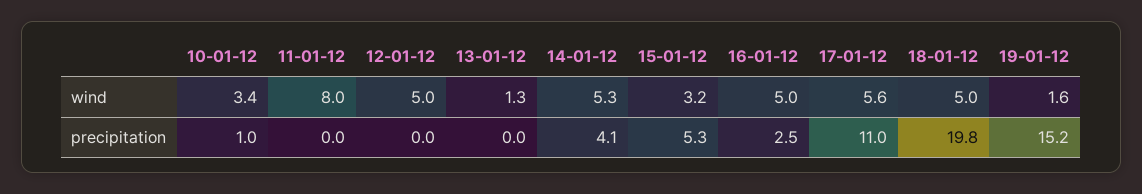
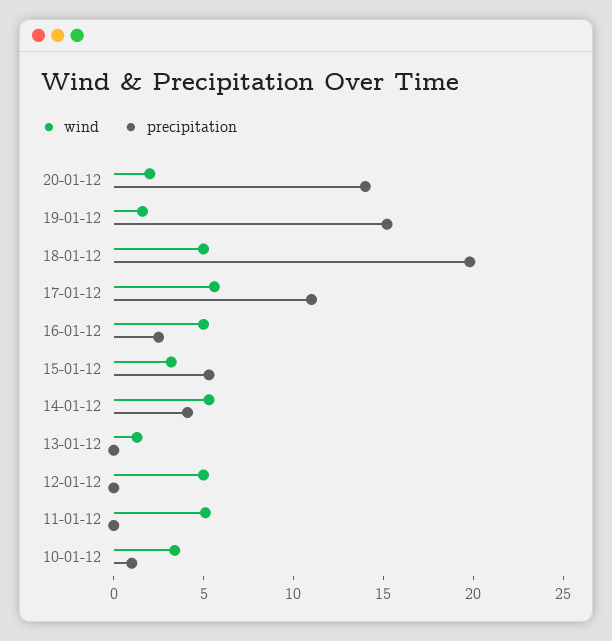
wind, 11-01-12: 8 -> 5
wind, 20-01-12: none -> 2
precipitation, 20-01-12: none -> 14

